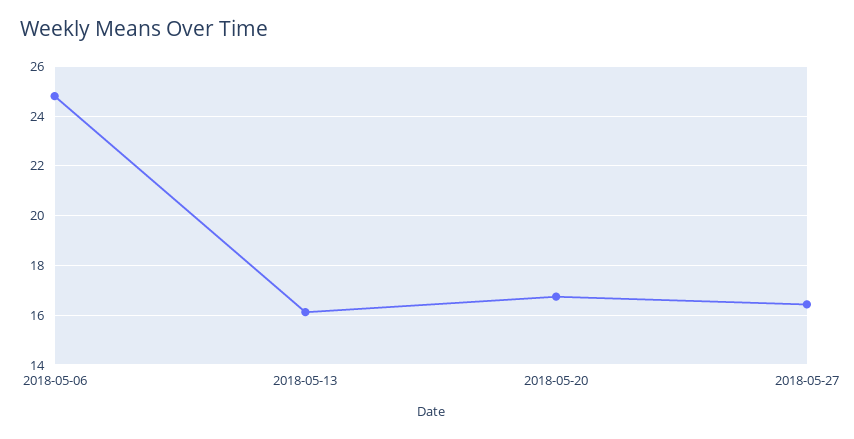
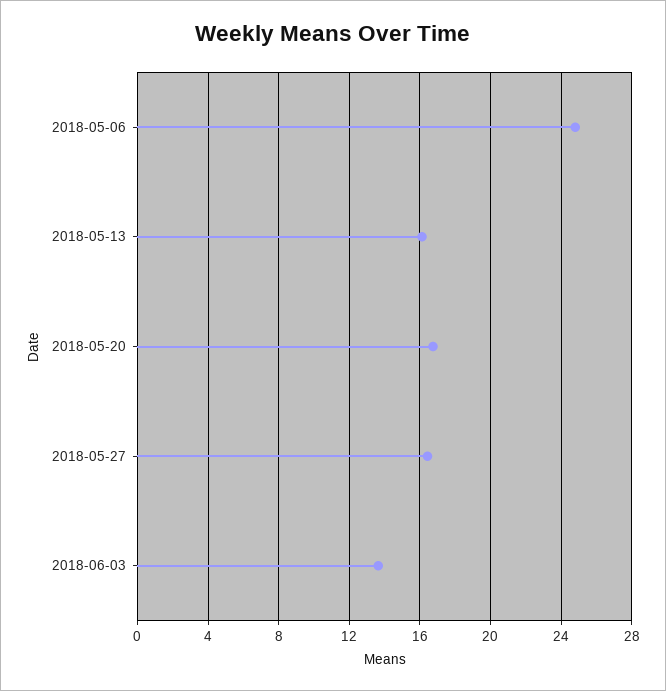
2018-06-03: none -> 13.5

